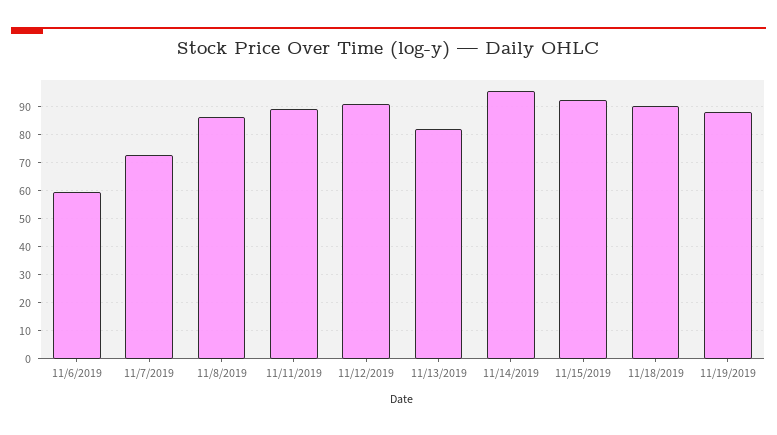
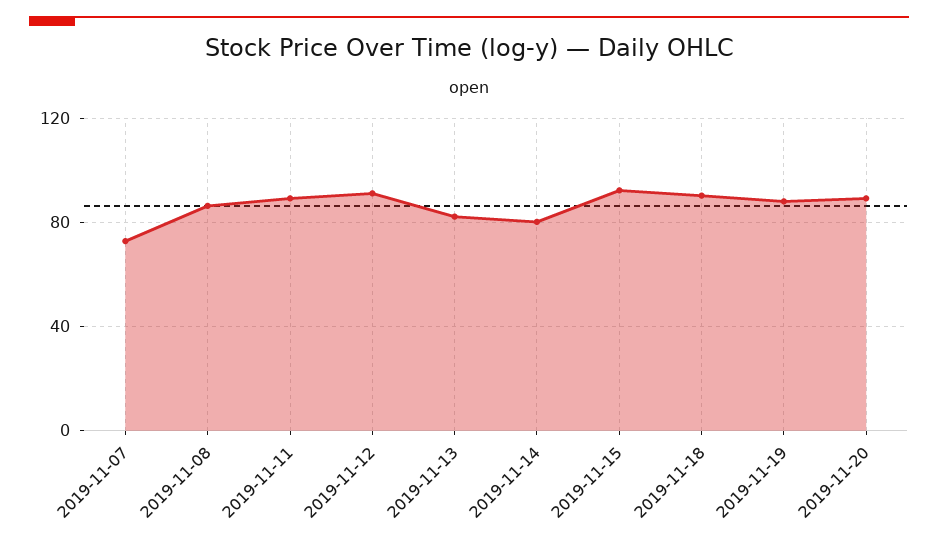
11/6/2019: 60 -> none
11/14/2019: 95 -> 80
2019-11-20: none -> 90

